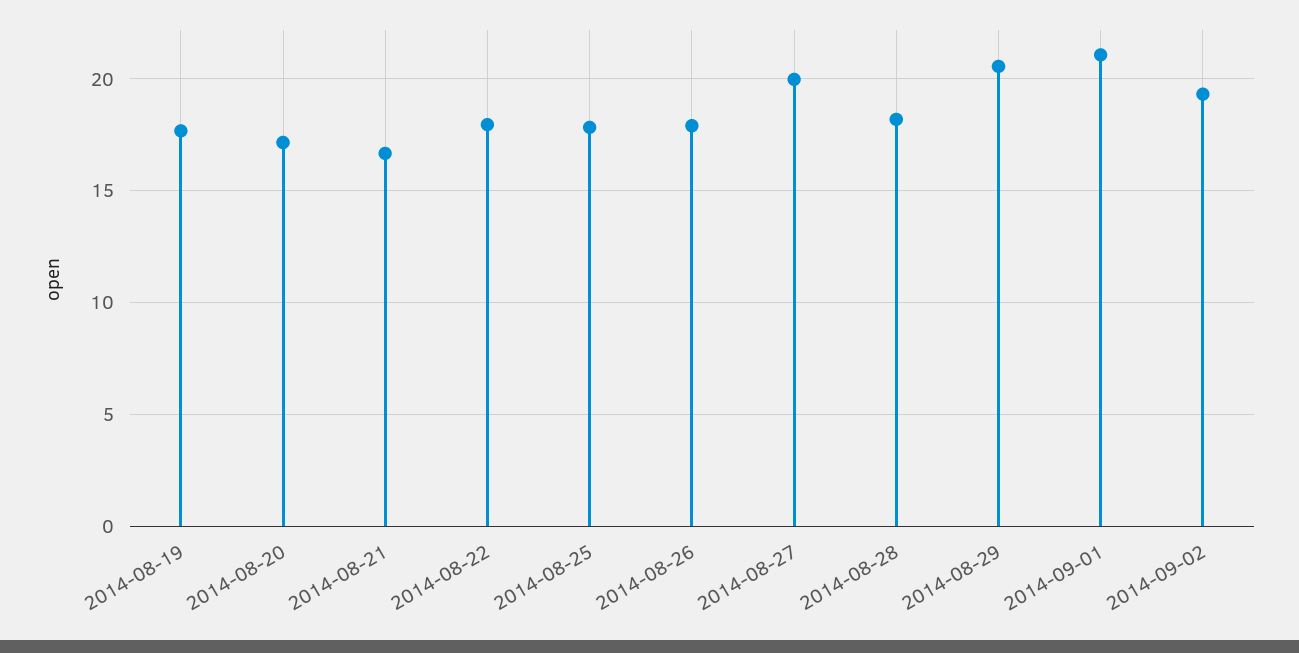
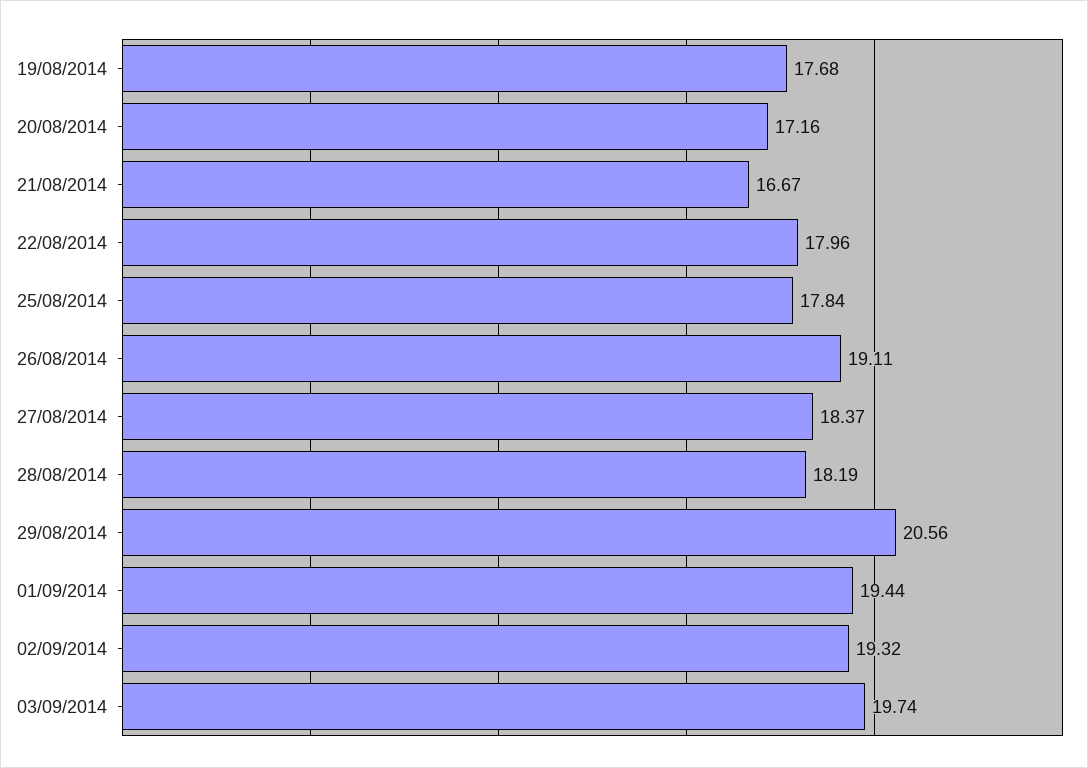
2014-08-26: 18 -> 19.11
2014-08-27: 20 -> 18.37
2014-09-01: 21 -> 19.44
03/09/2014: none -> 19.74

